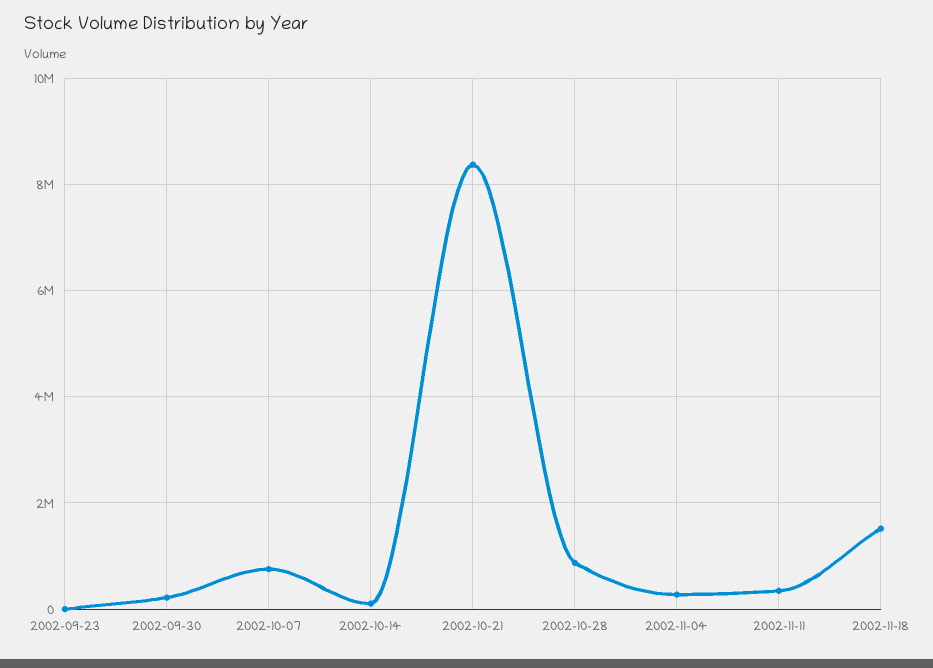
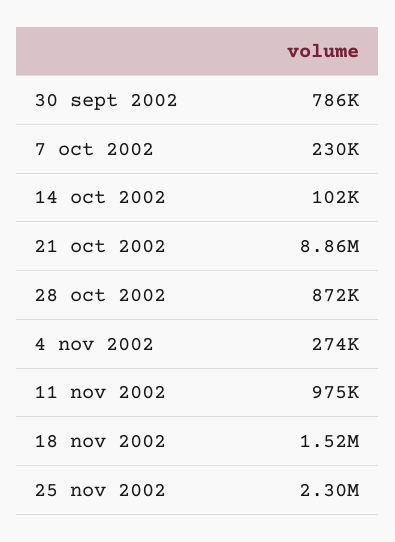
2002-09-23: 0 -> none
2002-09-30: 200000 -> 786000
2002-10-07: 800000 -> 230000
2002-10-21: 8400000 -> 8860000
2002-11-11: 400000 -> 975000
25 nov 2002: none -> 2300000

